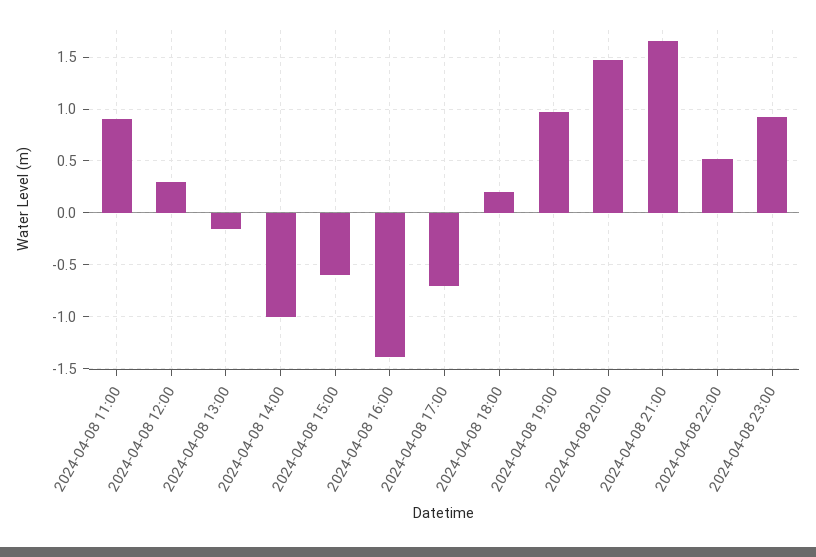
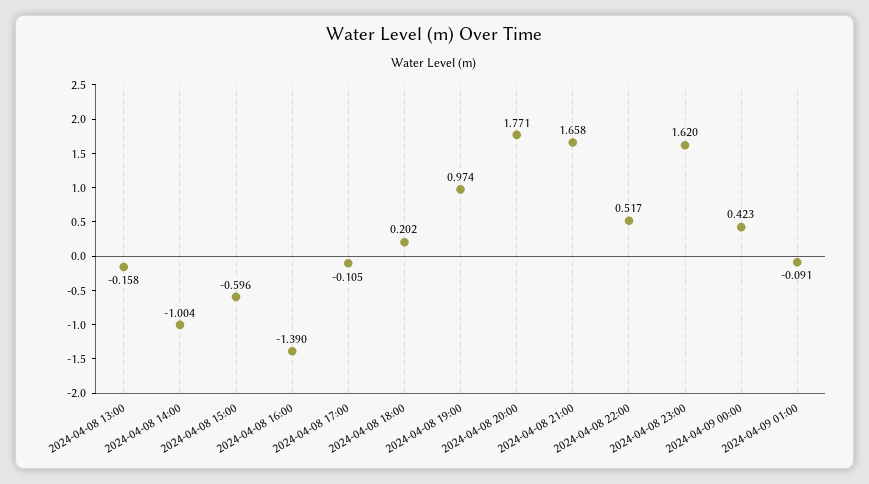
2024-04-08 11:00: 0.9 -> none
2024-04-08 12:00: 0.3 -> none
2024-04-08 17:00: -0.7 -> -0.105
2024-04-08 20:00: 1.5 -> 1.771
2024-04-08 23:00: 0.9 -> 1.62
2024-04-09 00:00: none -> 0.423
2024-04-09 01:00: none -> -0.091

